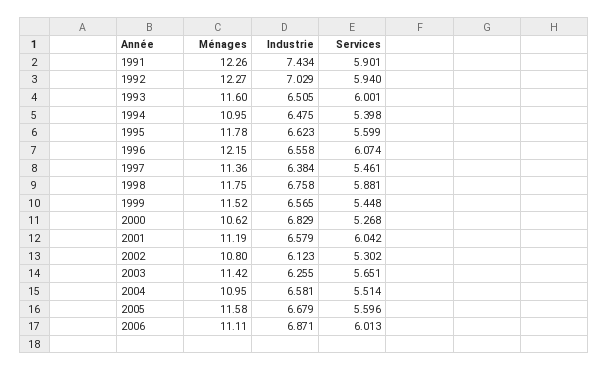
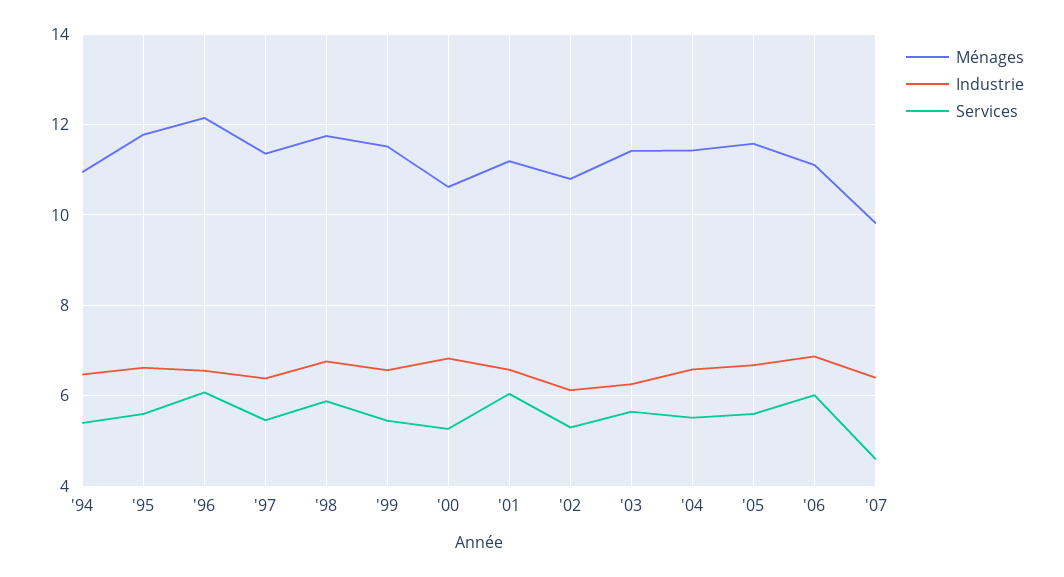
Ménages, 1991: 12.26 -> none
Industrie, 1991: 7.434 -> none
Services, 1991: 5.901 -> none
Ménages, 1992: 12.27 -> none
Industrie, 1992: 7.029 -> none
Services, 1992: 5.94 -> none
Ménages, 1993: 11.6 -> none
Industrie, 1993: 6.505 -> none
Services, 1993: 6.001 -> none
Ménages, 2004: 10.95 -> 11.4
Ménages, '07: none -> 9.8
Industrie, '07: none -> 6.4
Services, '07: none -> 4.6

